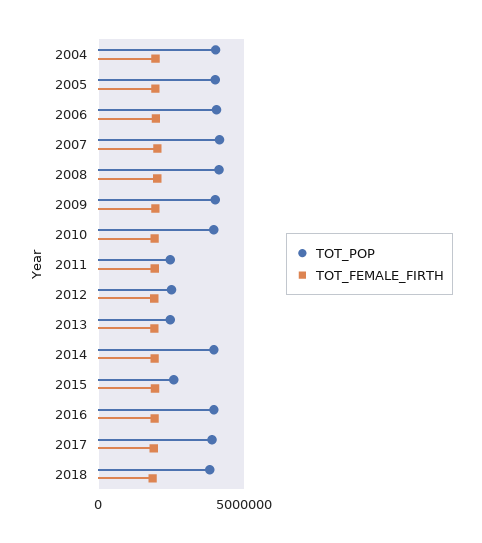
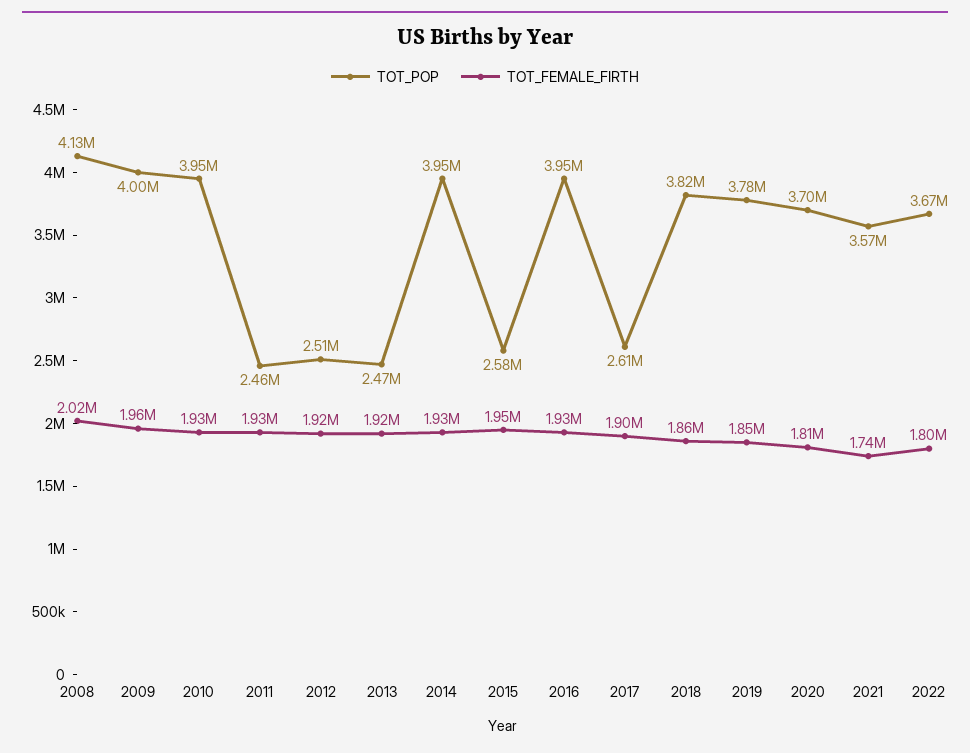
TOT_POP, 2004: 4000000 -> none
TOT_FEMALE_FIRTH, 2004: 2000000 -> none
TOT_POP, 2005: 4000000 -> none
TOT_FEMALE_FIRTH, 2005: 2000000 -> none
TOT_POP, 2006: 4000000 -> none
TOT_FEMALE_FIRTH, 2006: 2000000 -> none
TOT_POP, 2007: 4000000 -> none
TOT_FEMALE_FIRTH, 2007: 2000000 -> none
TOT_POP, 2017: 4000000 -> 2610000
TOT_POP, 2019: none -> 3780000
TOT_FEMALE_FIRTH, 2019: none -> 1850000
TOT_POP, 2020: none -> 3700000
TOT_FEMALE_FIRTH, 2020: none -> 1810000
TOT_POP, 2021: none -> 3570000
TOT_FEMALE_FIRTH, 2021: none -> 1740000
TOT_POP, 2022: none -> 3670000
TOT_FEMALE_FIRTH, 2022: none -> 1800000

